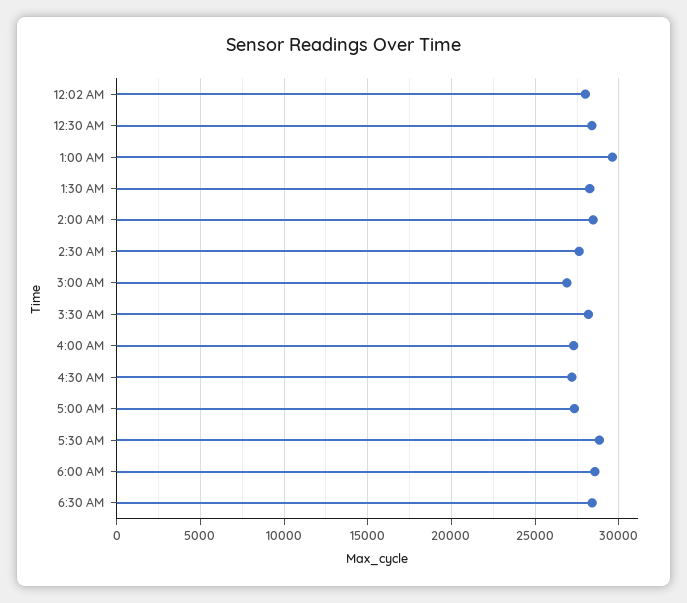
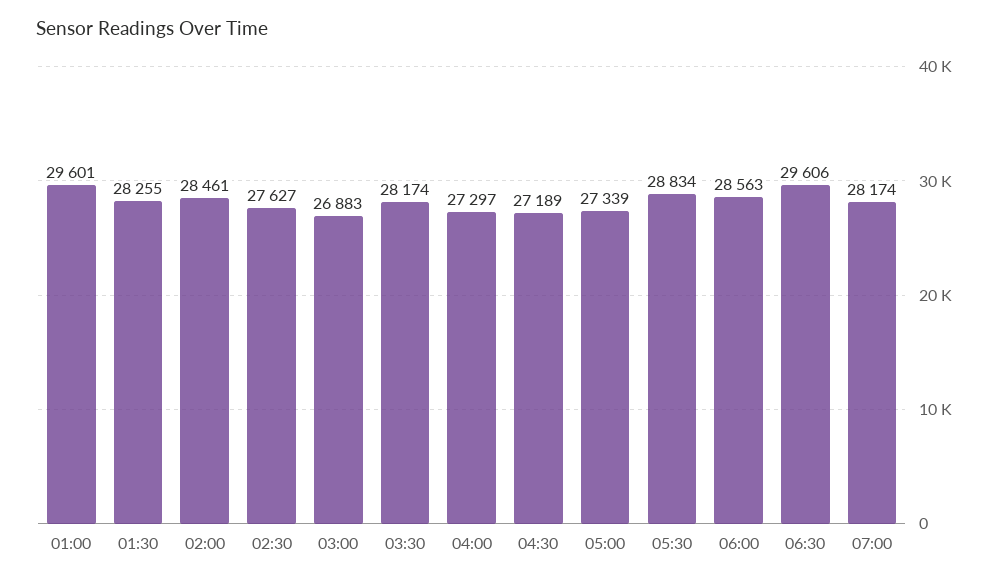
12:02 AM: 28000 -> none
12:30 AM: 28500 -> none
6:30 AM: 28500 -> 29606
07:00: none -> 28174

